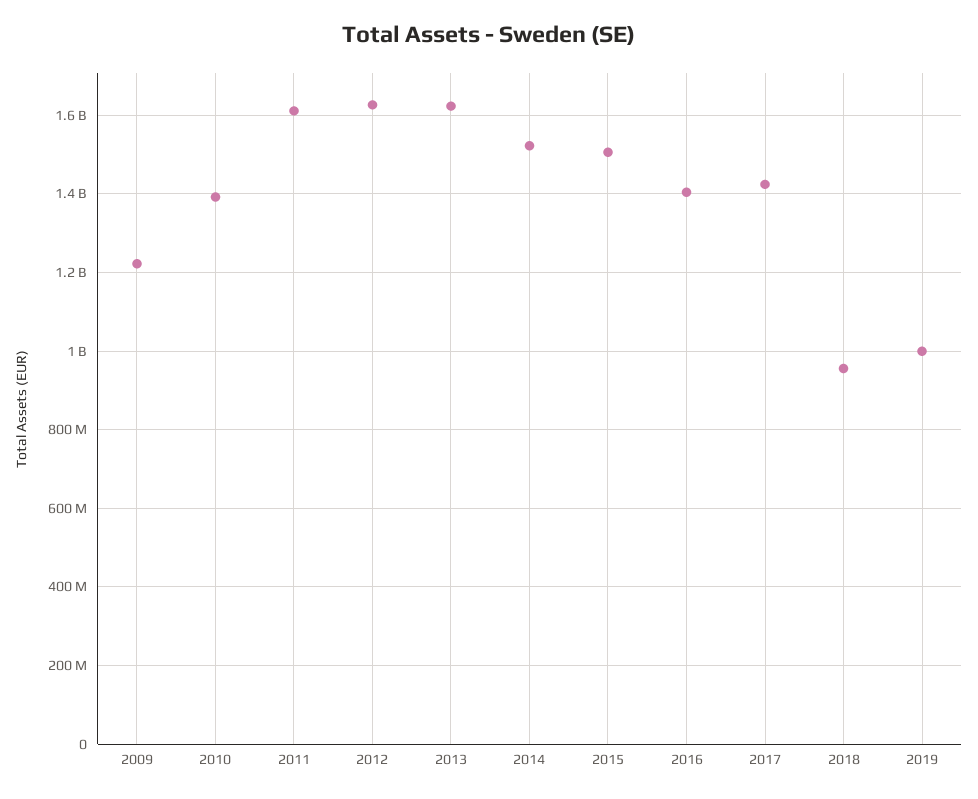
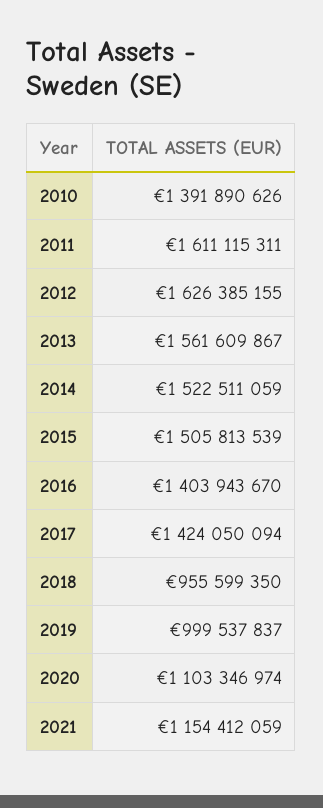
2009: 1220000000 -> none
2013: 1620000000 -> 1561609867
2020: none -> 1103346974
2021: none -> 1154412059

